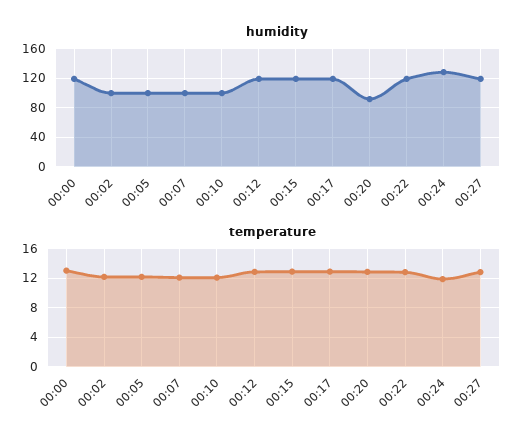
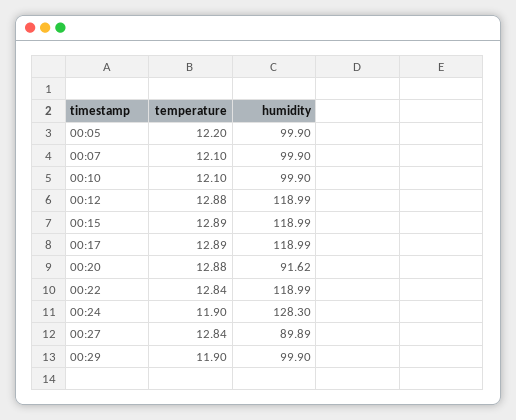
humidity, 00:00: 120 -> none
humidity, 00:02: 100 -> none
humidity, 00:27: 120 -> 89.89
temperature, 00:00: 13 -> none
temperature, 00:02: 12 -> none
temperature, 00:29: none -> 11.9
humidity, 00:29: none -> 99.9

